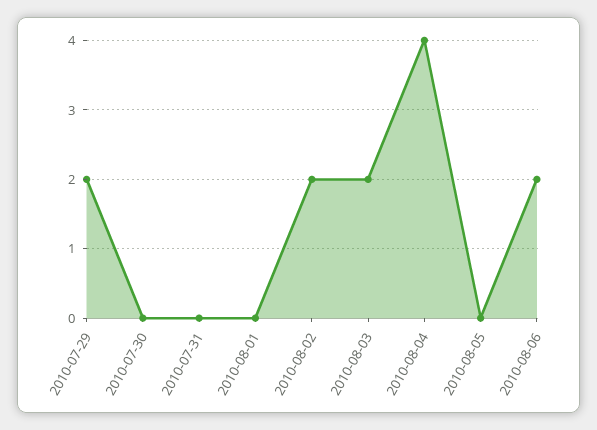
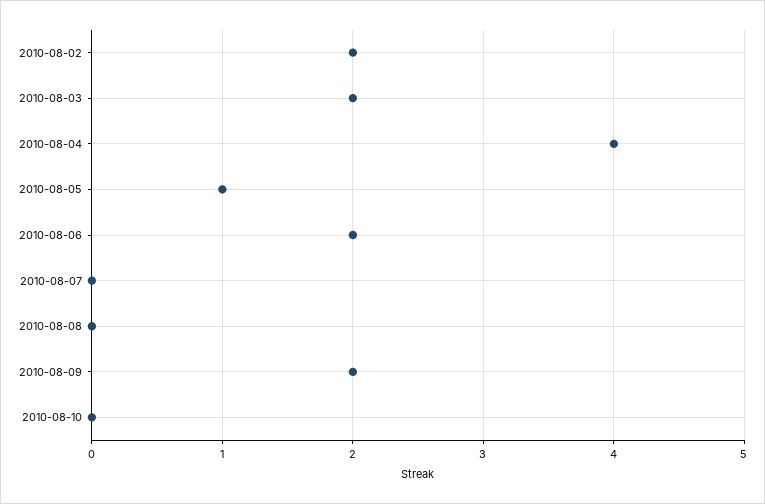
2010-07-29: 2 -> none
2010-07-30: 0 -> none
2010-07-31: 0 -> none
2010-08-01: 0 -> none
2010-08-05: 0 -> 1
2010-08-07: none -> 0
2010-08-08: none -> 0
2010-08-09: none -> 2
2010-08-10: none -> 0

